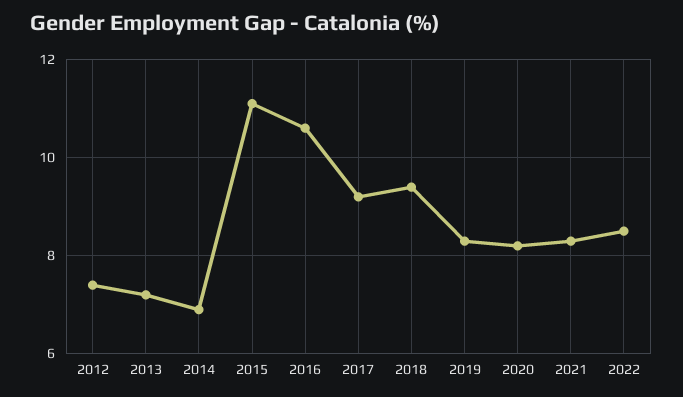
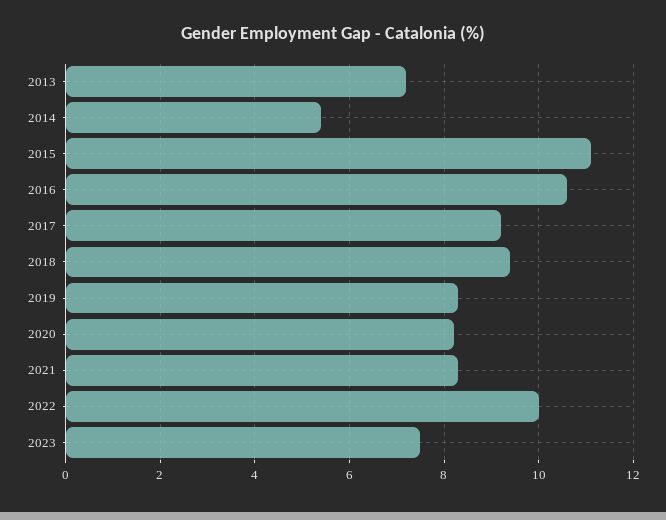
2012: 7.5 -> none
2014: 7 -> 5.5
2022: 8.5 -> 10
2023: none -> 7.5

